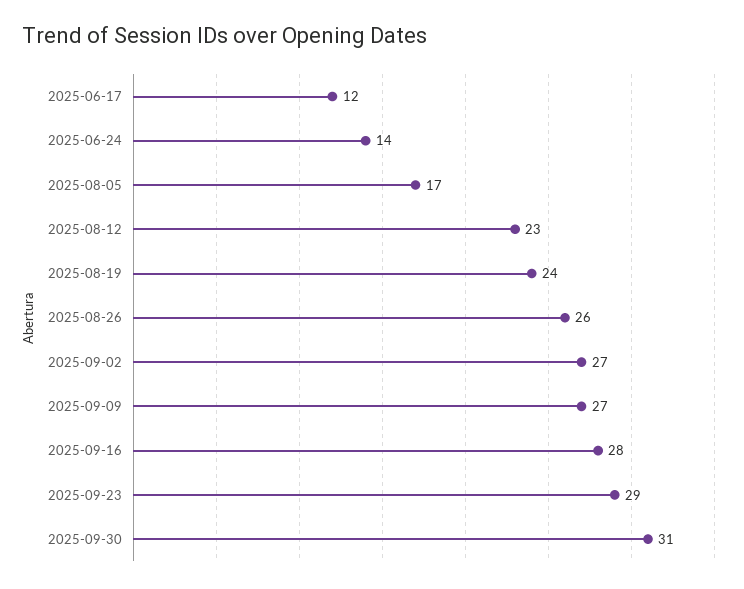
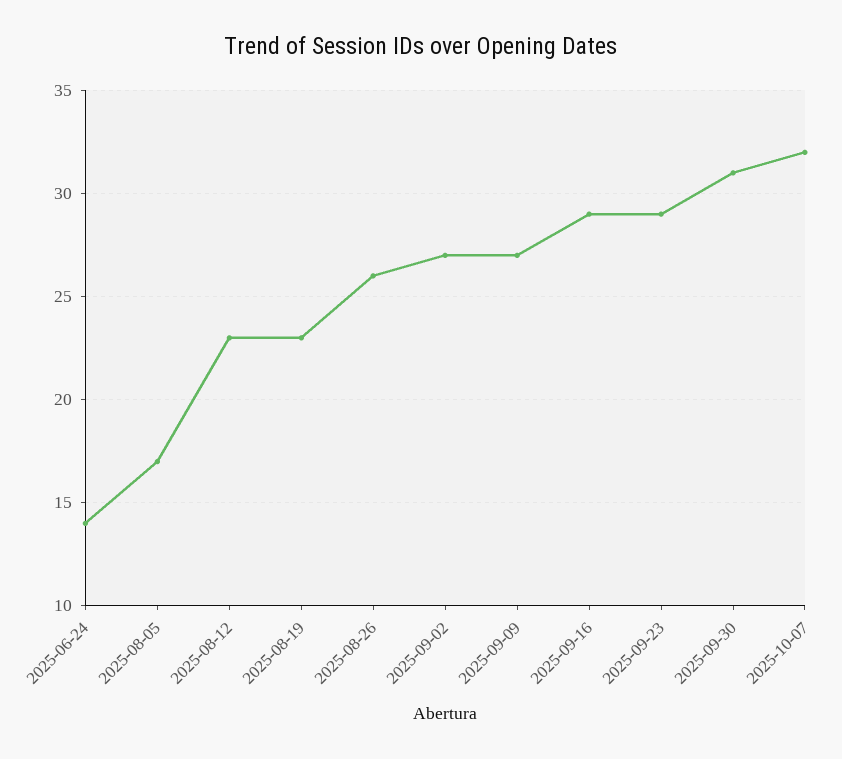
2025-06-17: 12 -> none
2025-08-19: 24 -> 23
2025-09-16: 28 -> 29
2025-10-07: none -> 32

